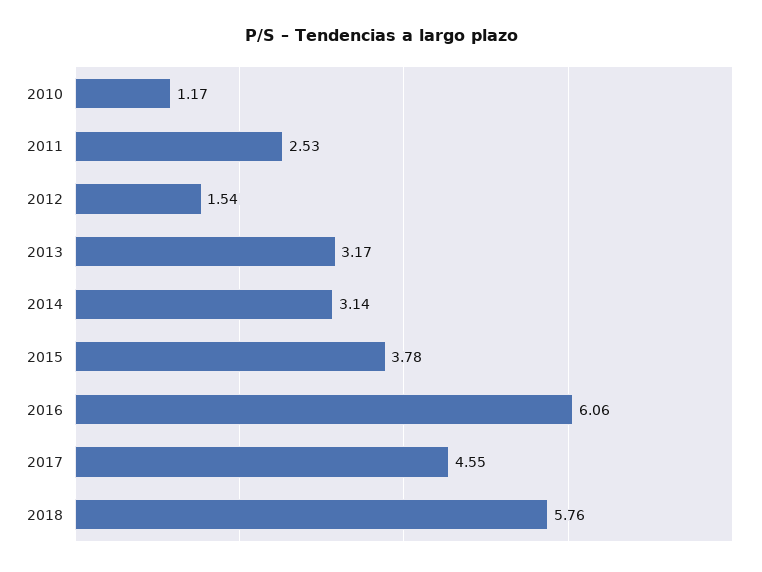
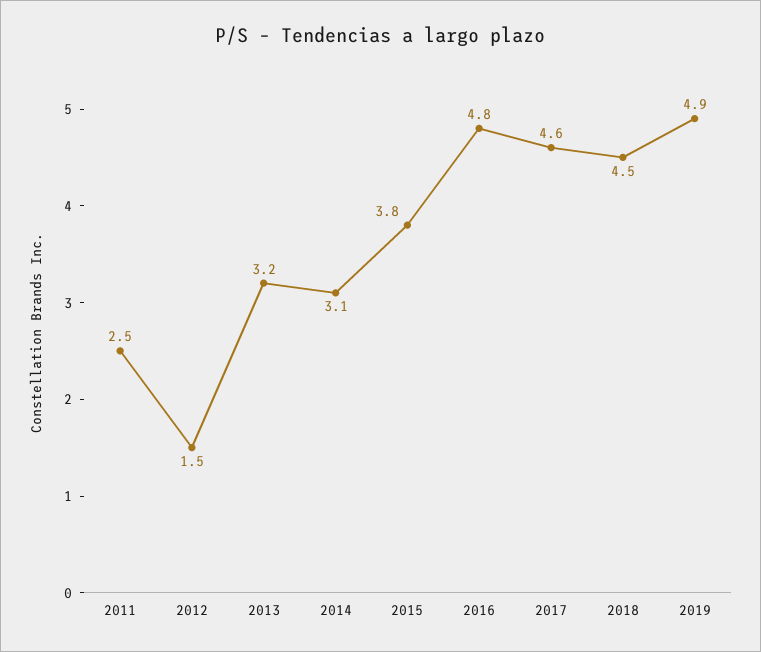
2010: 1.17 -> none
2016: 6.06 -> 4.8
2018: 5.76 -> 4.5
2019: none -> 4.9

